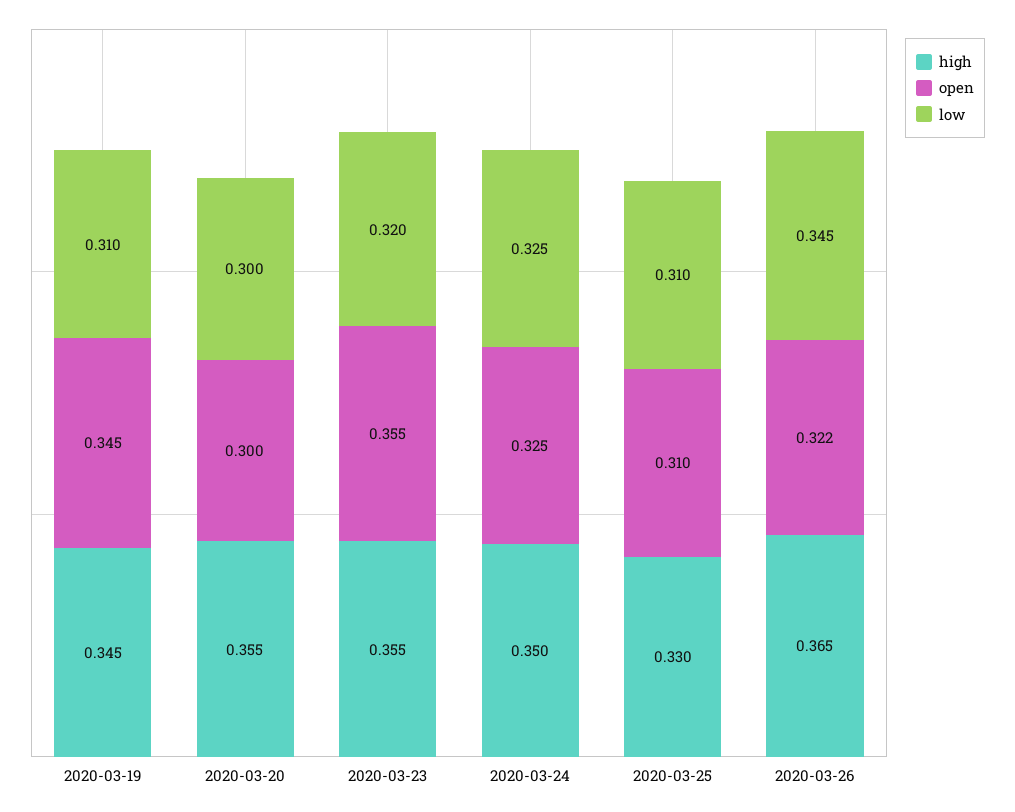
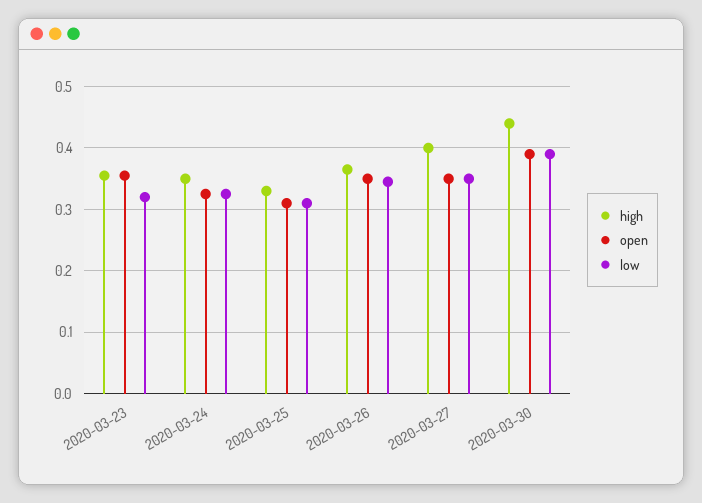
high, 2020-03-19: 0.345 -> none
open, 2020-03-19: 0.345 -> none
low, 2020-03-19: 0.31 -> none
high, 2020-03-20: 0.355 -> none
open, 2020-03-20: 0.3 -> none
low, 2020-03-20: 0.3 -> none
open, 2020-03-26: 0.322 -> 0.35
high, 2020-03-27: none -> 0.4
open, 2020-03-27: none -> 0.35
low, 2020-03-27: none -> 0.35
high, 2020-03-30: none -> 0.44
open, 2020-03-30: none -> 0.39
low, 2020-03-30: none -> 0.39

